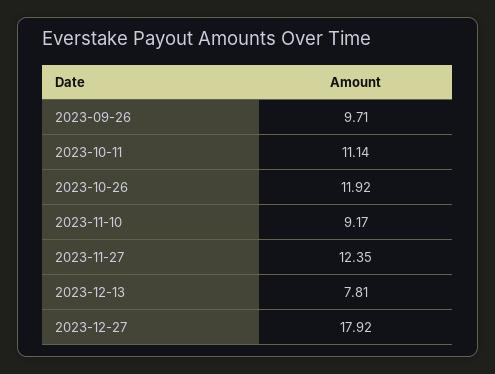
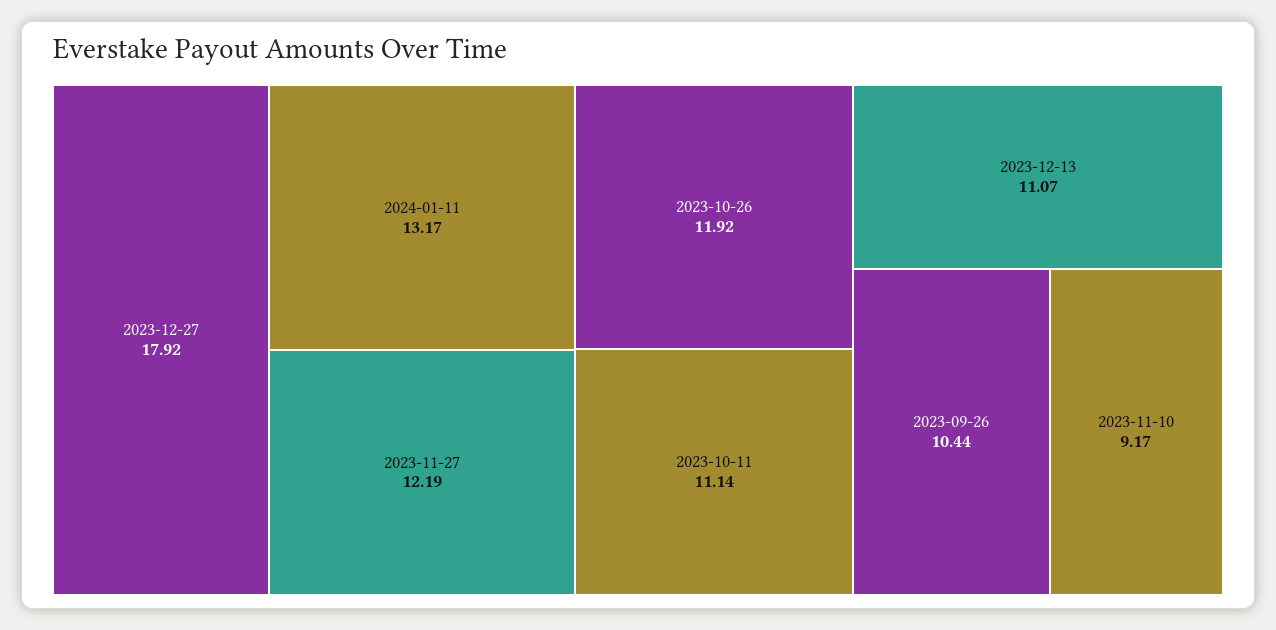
2023-09-26: 9.71 -> 10.44
2023-11-27: 12.35 -> 12.19
2023-12-13: 7.81 -> 11.07
2024-01-11: none -> 13.17

